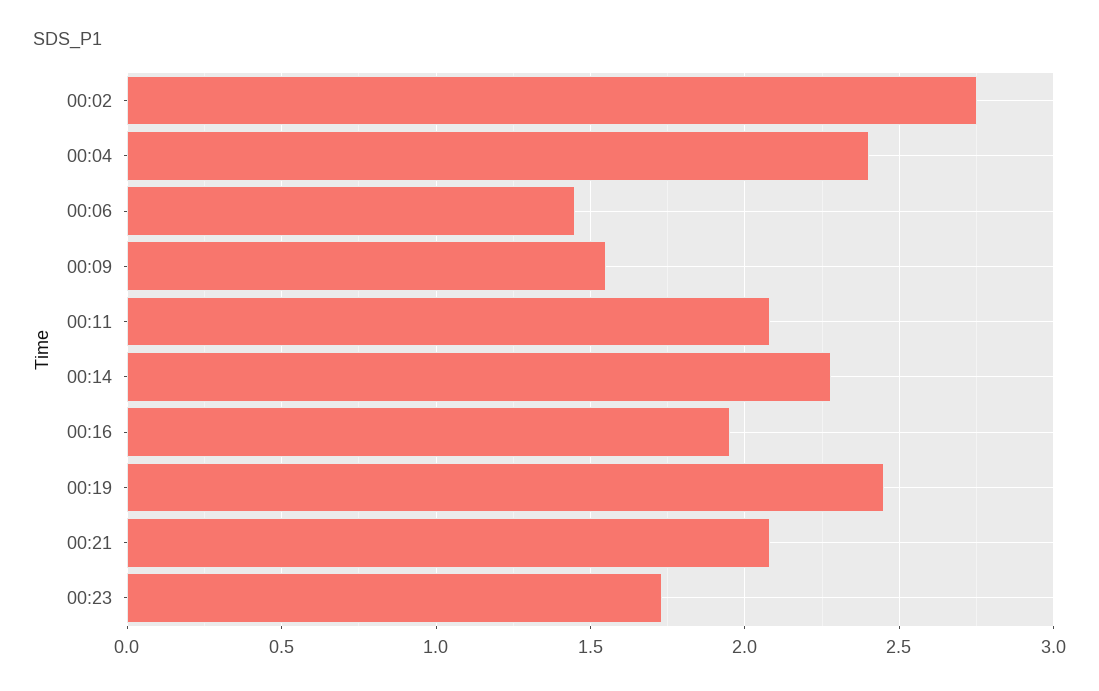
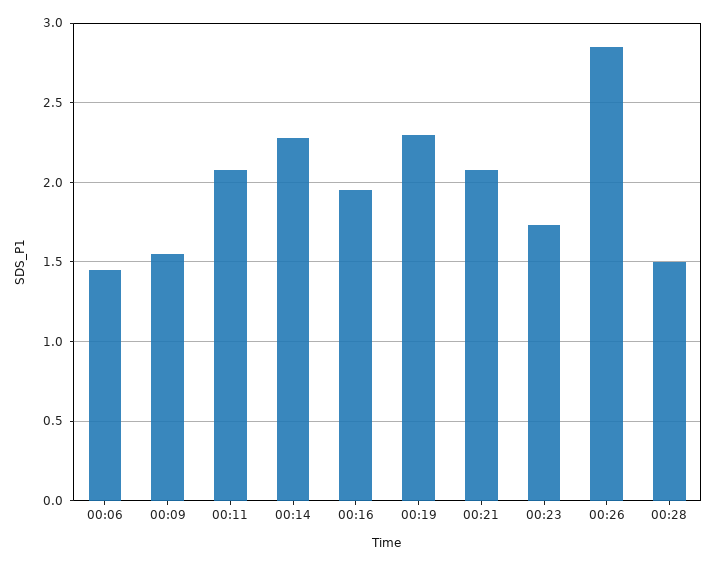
00:02: 2.75 -> none
00:04: 2.4 -> none
00:19: 2.45 -> 2.3
00:26: none -> 2.85
00:28: none -> 1.5

